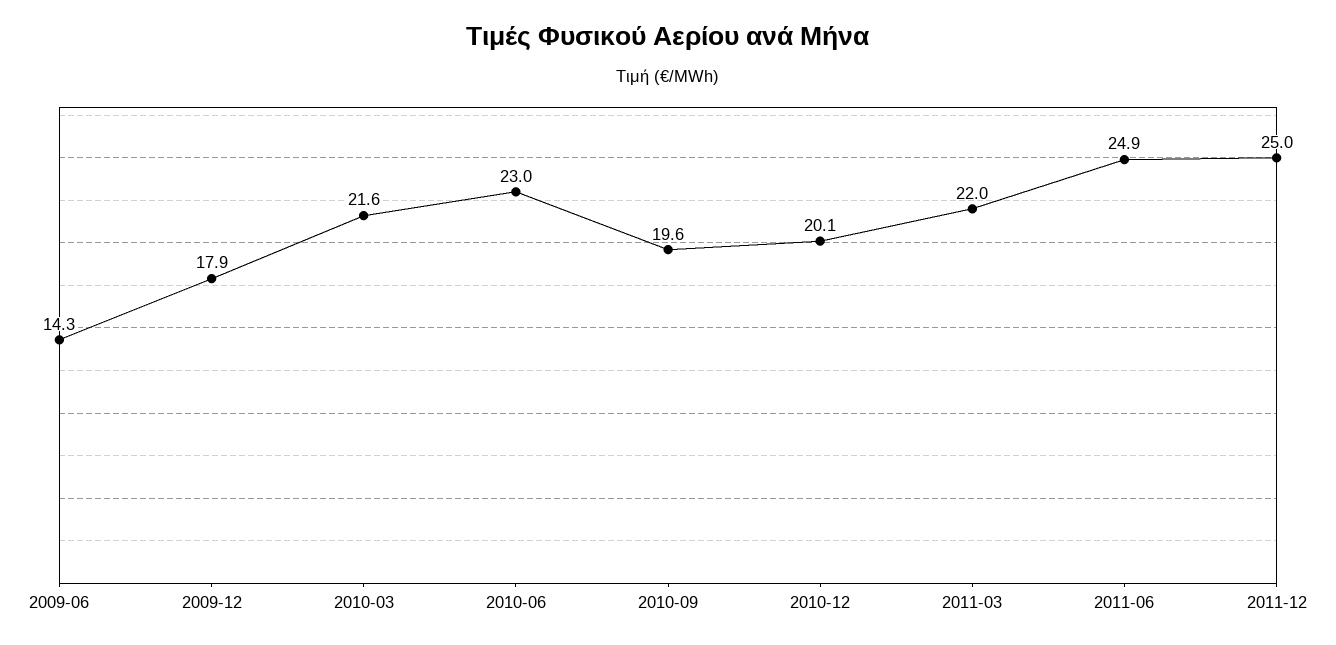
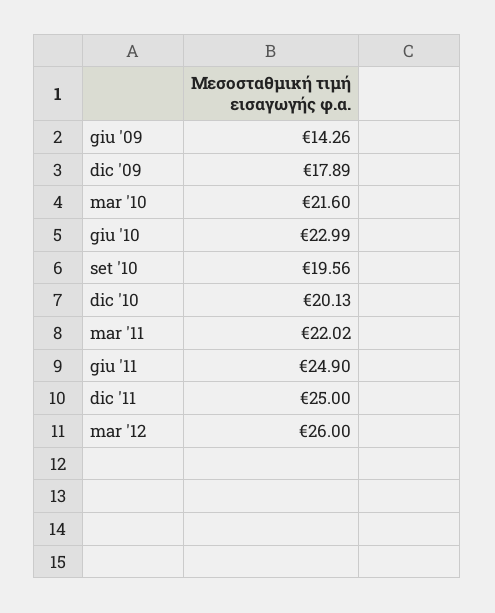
mar '12: none -> 26

